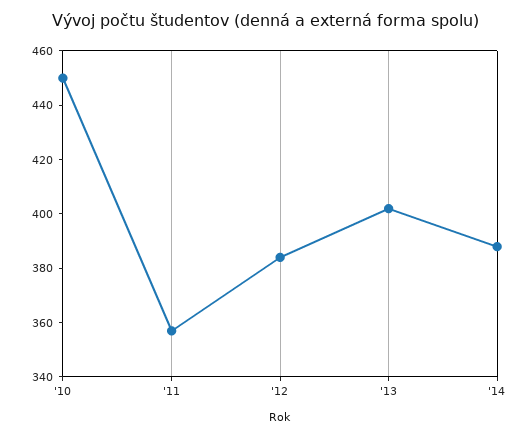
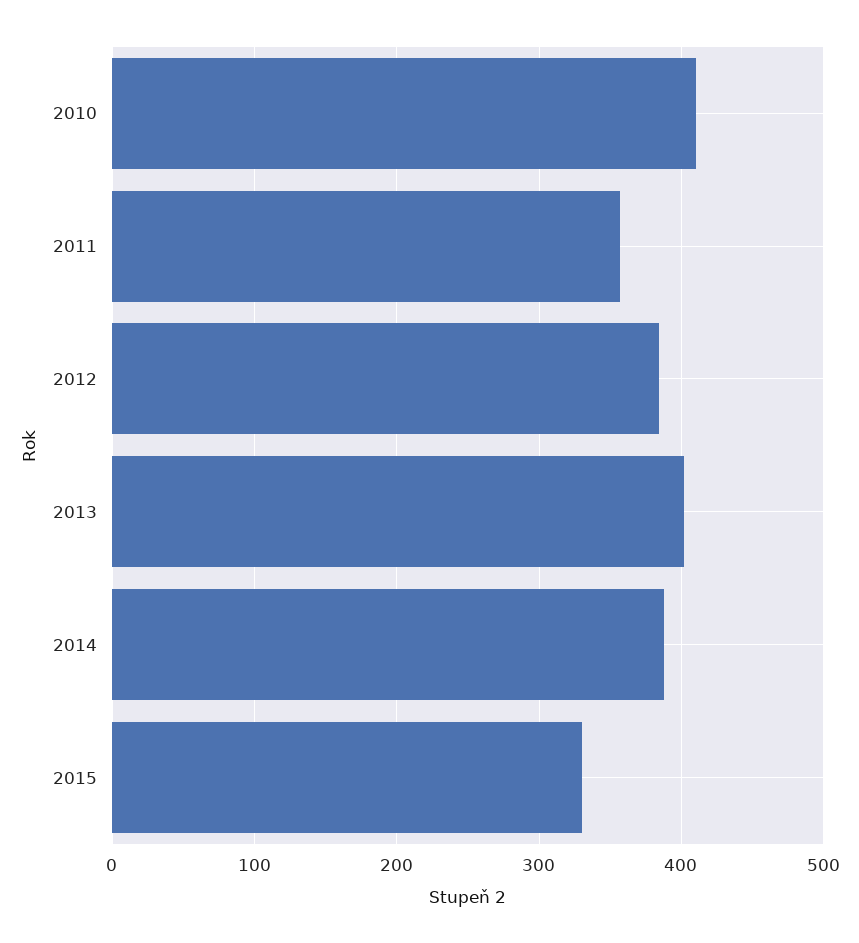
'10: 450 -> 410
2015: none -> 330

